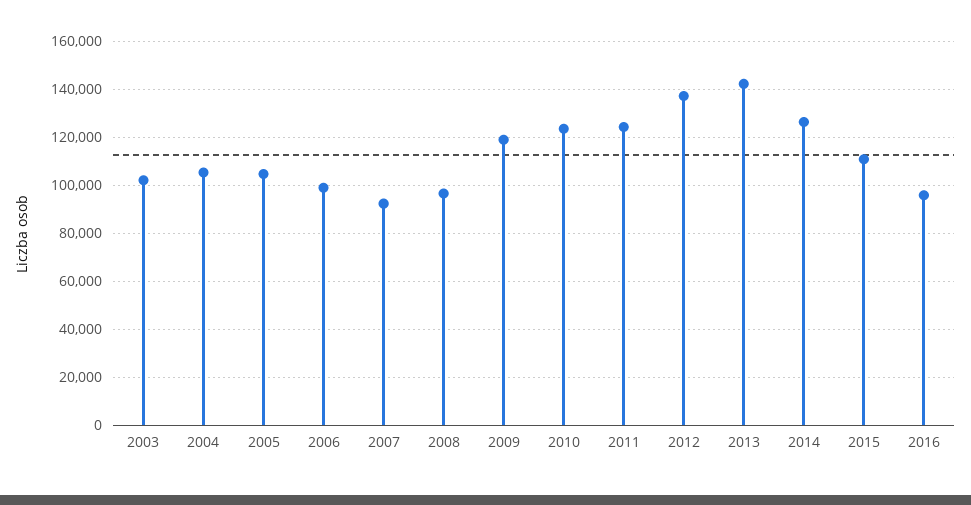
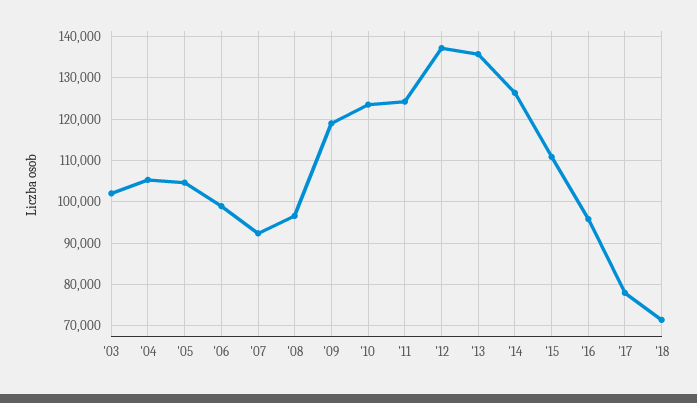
2013: 142500 -> 136000
'17: none -> 78000
'18: none -> 72000

